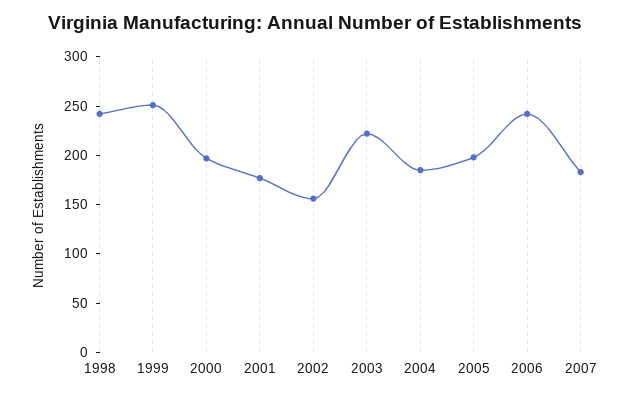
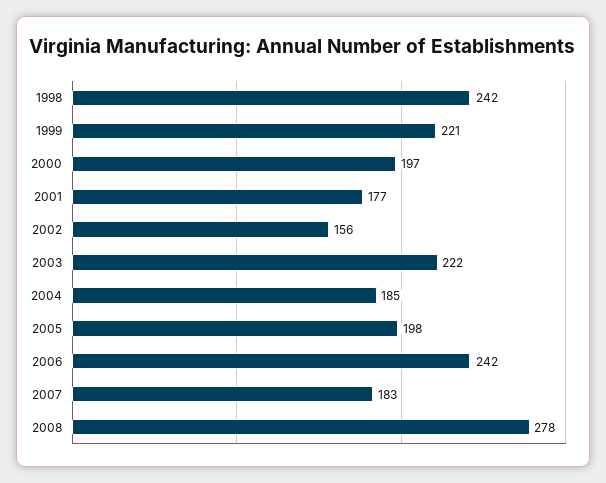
1999: 250 -> 221
2008: none -> 278

